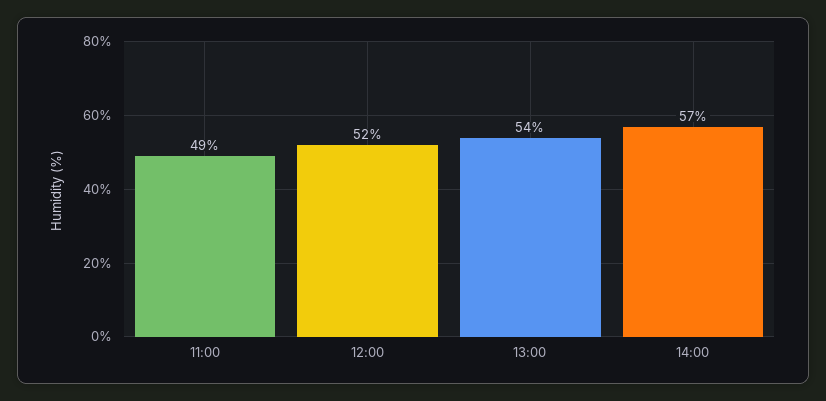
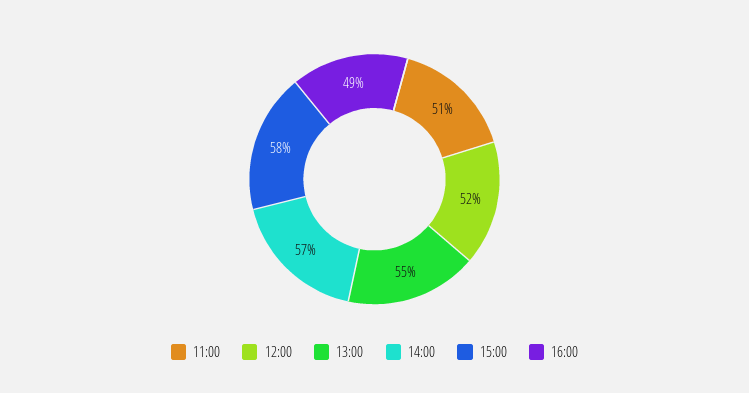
11:00: 49 -> 51
13:00: 54 -> 55
15:00: none -> 58
16:00: none -> 49

